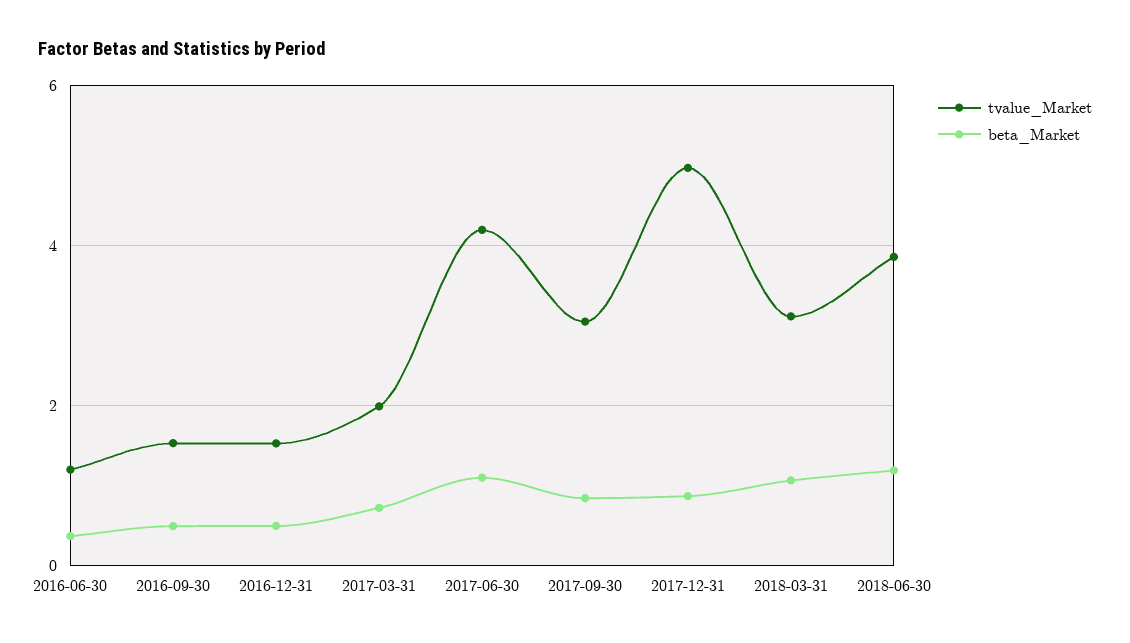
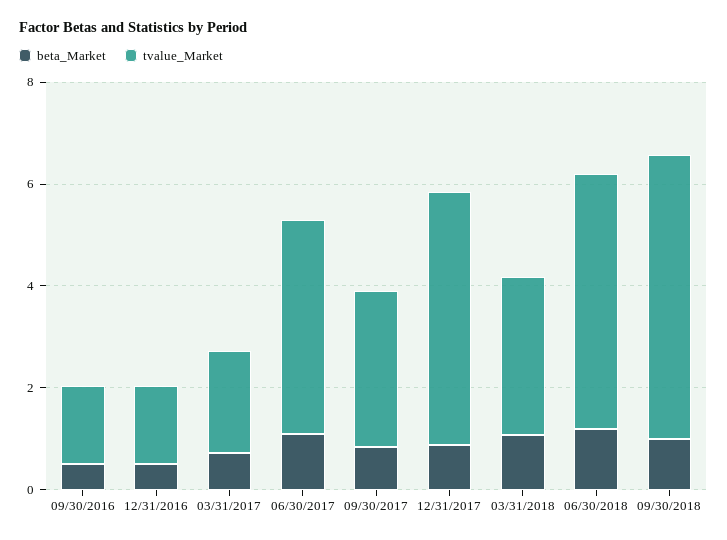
tvalue_Market, 2016-06-30: 1.2 -> none
beta_Market, 2016-06-30: 0.4 -> none
tvalue_Market, 2018-06-30: 3.8 -> 5
beta_Market, 09/30/2018: none -> 1
tvalue_Market, 09/30/2018: none -> 5.5

